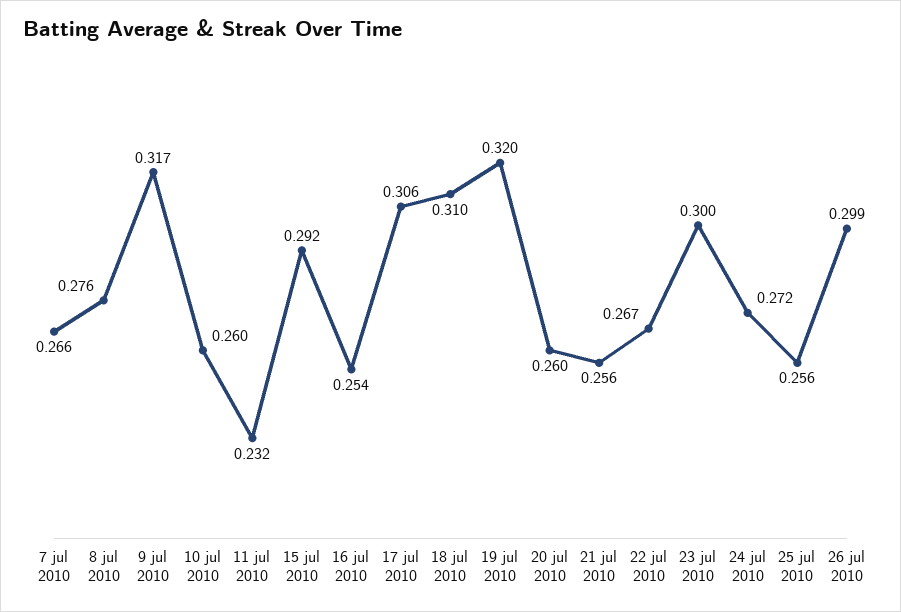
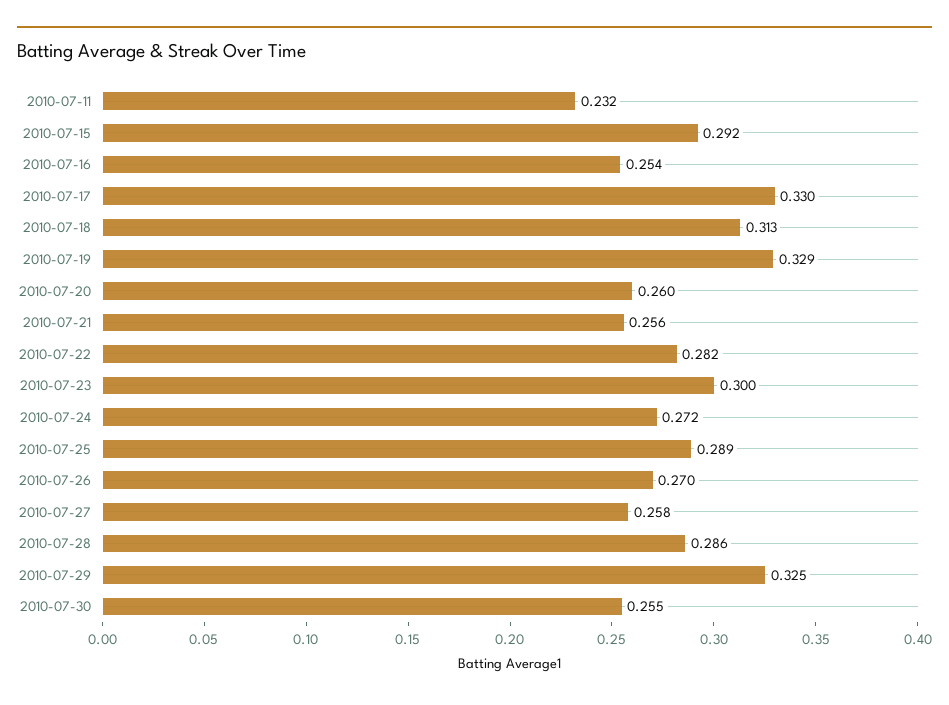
7 jul 2010: 0.266 -> none
8 jul 2010: 0.276 -> none
9 jul 2010: 0.317 -> none
10 jul 2010: 0.26 -> none
17 jul 2010: 0.306 -> 0.33
18 jul 2010: 0.31 -> 0.313
19 jul 2010: 0.32 -> 0.329
22 jul 2010: 0.267 -> 0.282
25 jul 2010: 0.256 -> 0.289
26 jul 2010: 0.299 -> 0.27
2010-07-27: none -> 0.258
2010-07-28: none -> 0.286
2010-07-29: none -> 0.325
2010-07-30: none -> 0.255

